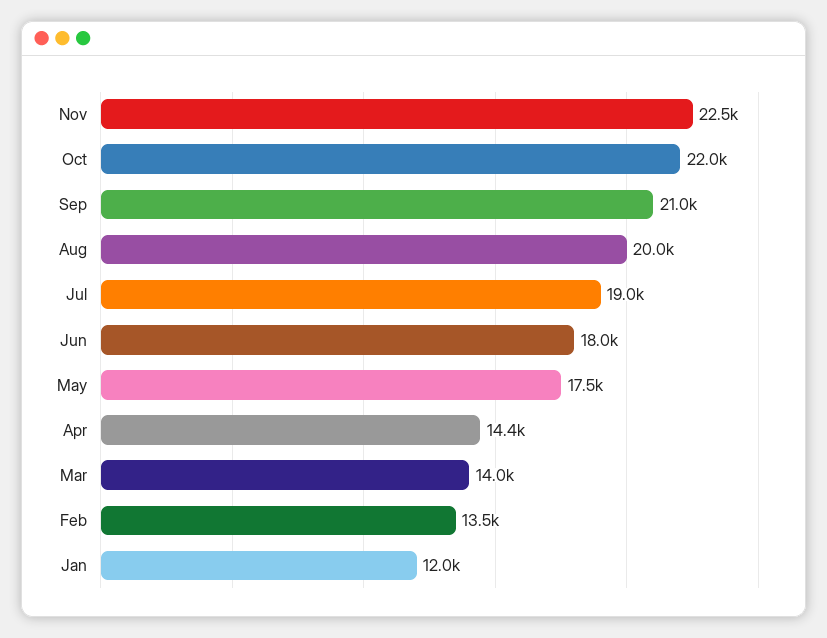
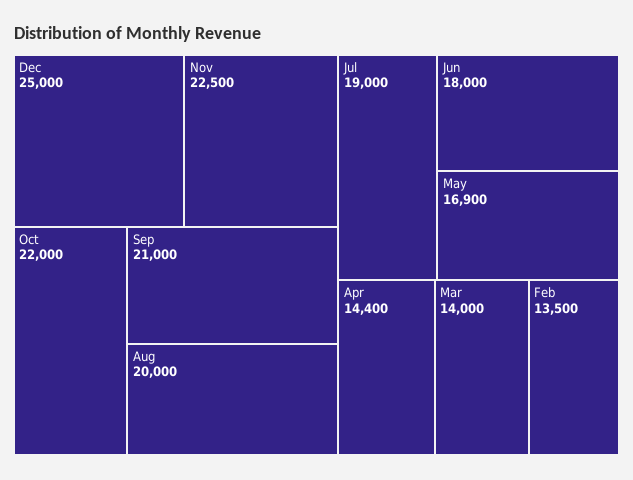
May: 17500 -> 16900
Jan: 12000 -> none
Dec: none -> 25000

